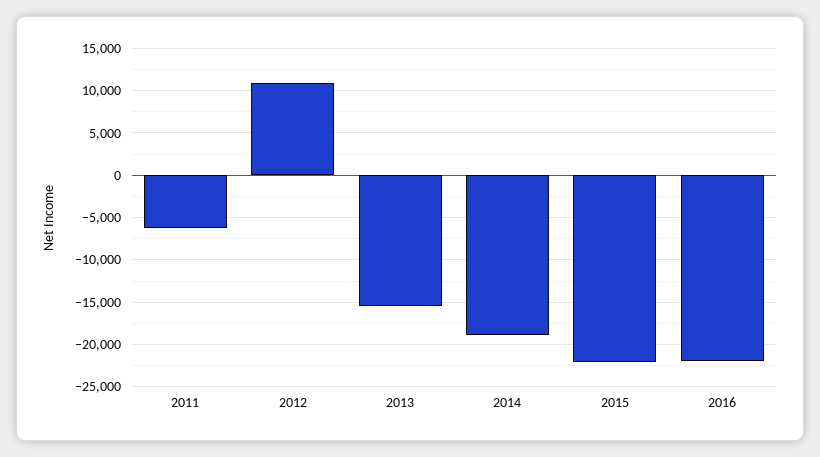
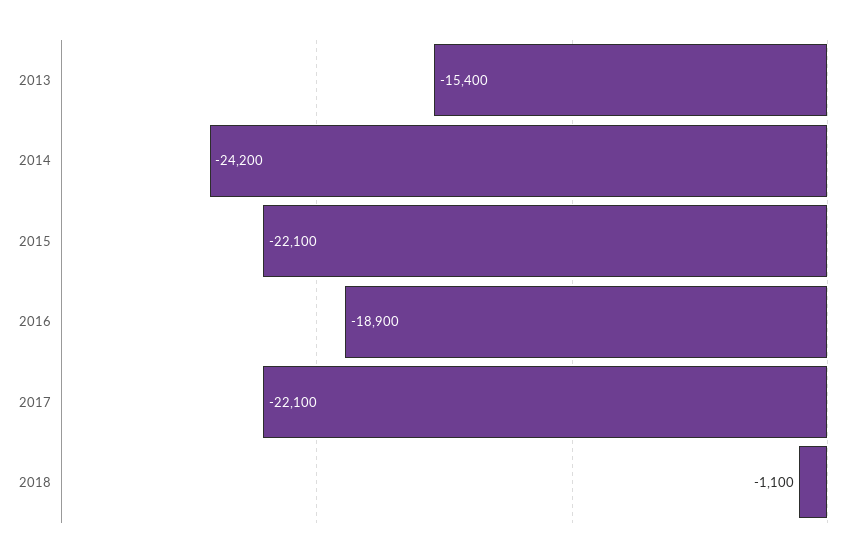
2011: -6000 -> none
2012: 11000 -> none
2014: -19000 -> -24200
2016: -22000 -> -18900
2017: none -> -22100
2018: none -> -1100

